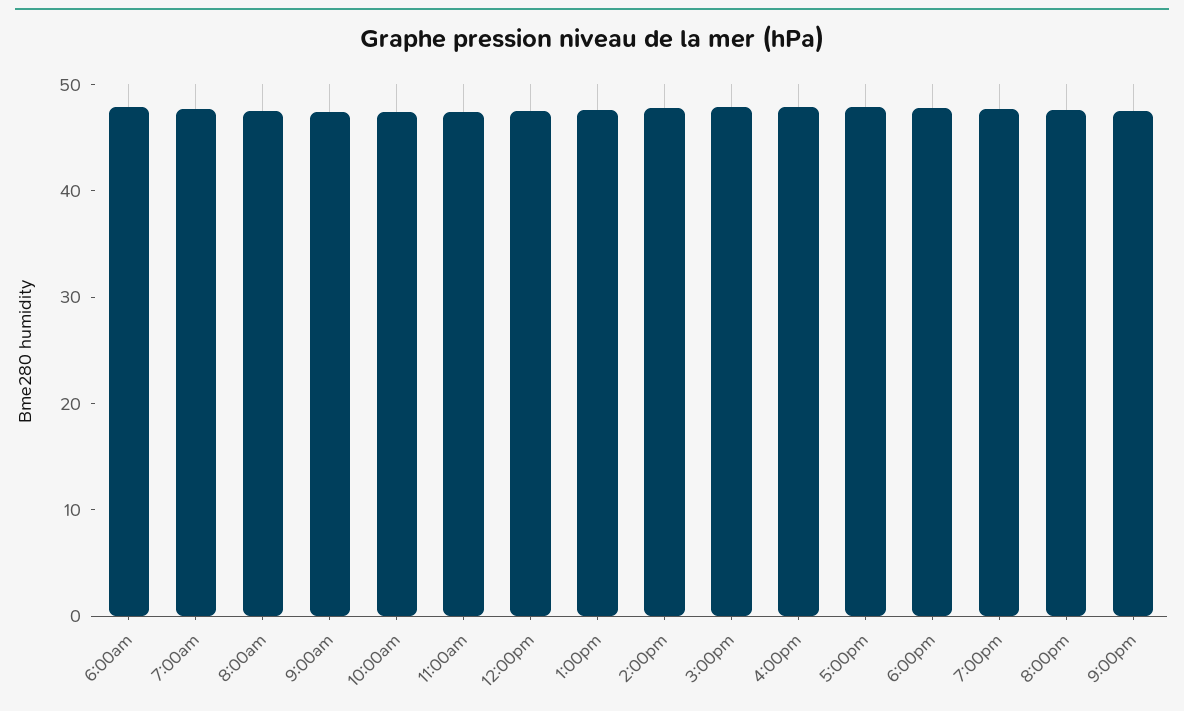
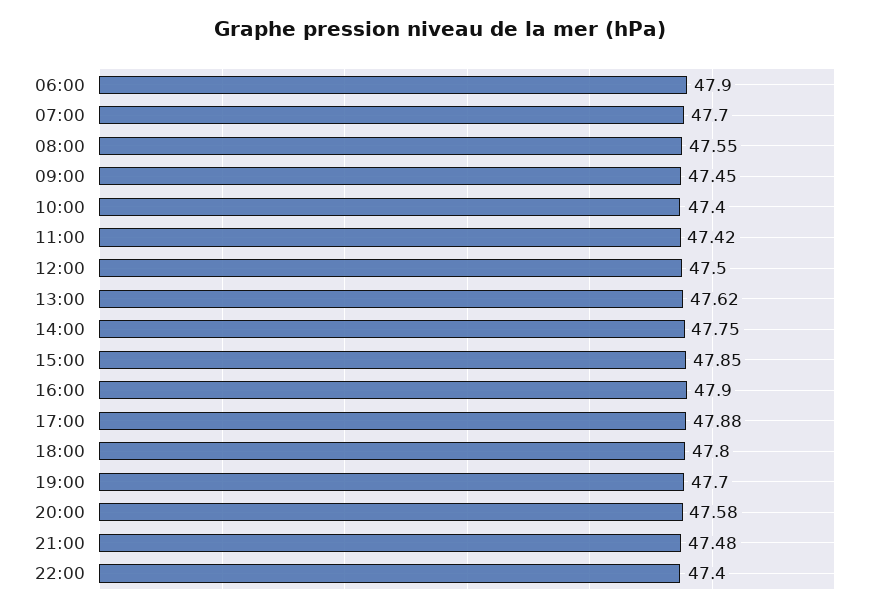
22:00: none -> 47.4

